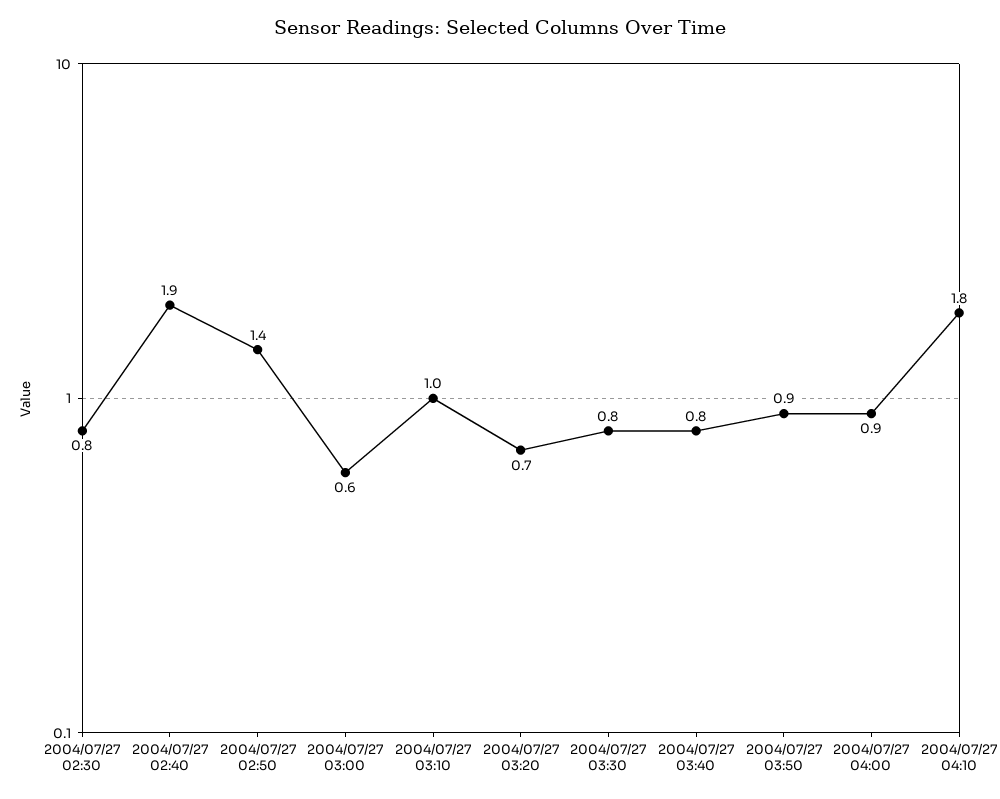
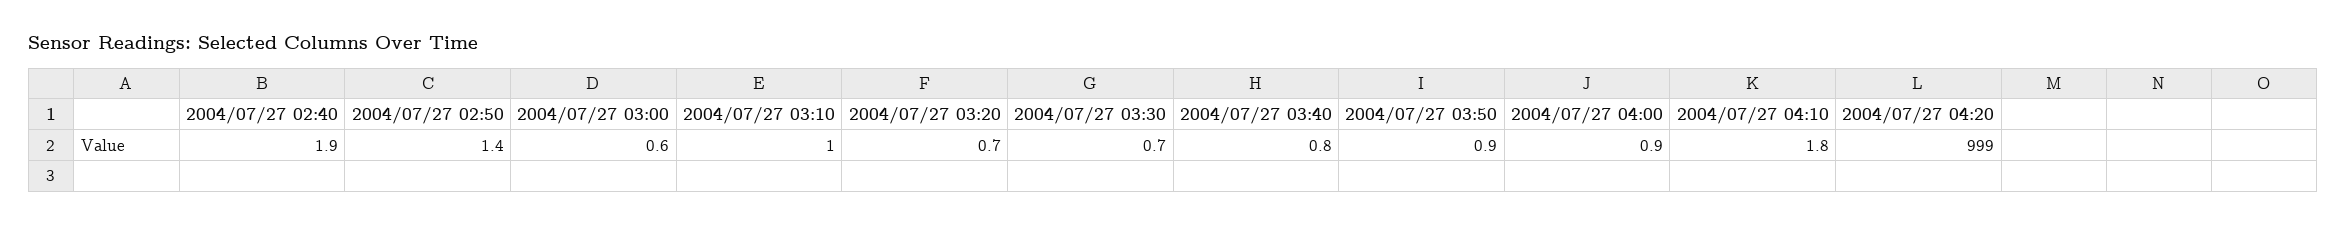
2004/07/27 02:30: 0.8 -> none
2004/07/27 03:30: 0.8 -> 0.7
2004/07/27 04:20: none -> 999

